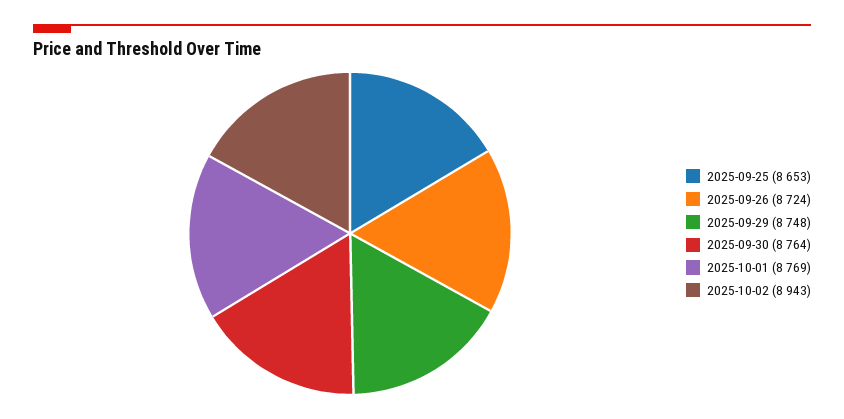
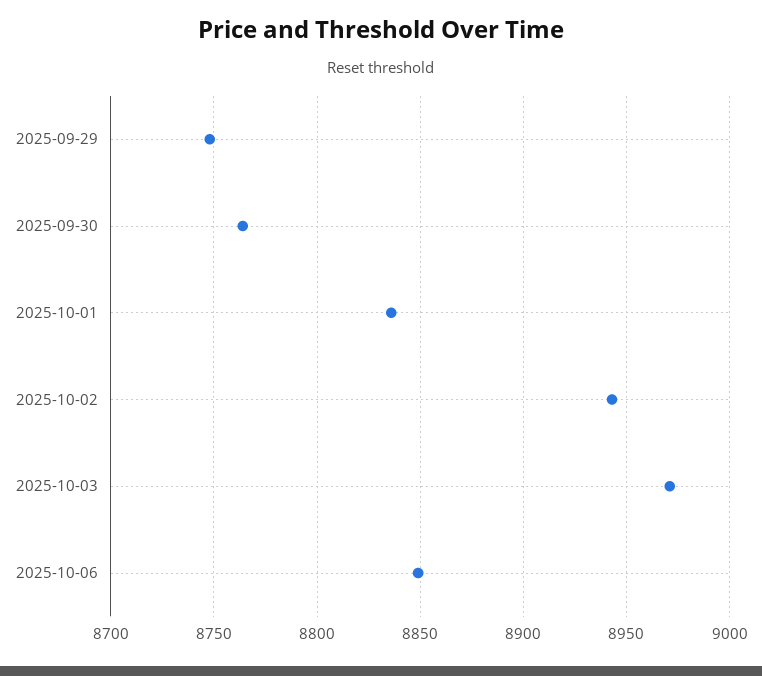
2025-09-25: 8653 -> none
2025-09-26: 8724 -> none
2025-10-01: 8769 -> 8835
2025-10-03: none -> 8970
2025-10-06: none -> 8850

